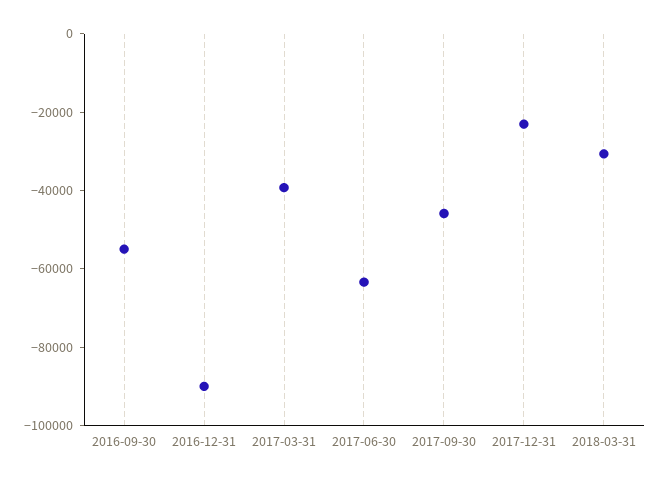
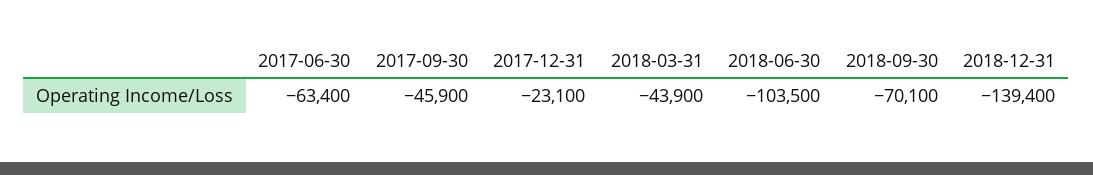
2016-09-30: -55000 -> none
2016-12-31: -90000 -> none
2017-03-31: -40000 -> none
2018-03-31: -30000 -> -43900
2018-06-30: none -> -103500
2018-09-30: none -> -70100
2018-12-31: none -> -139400

